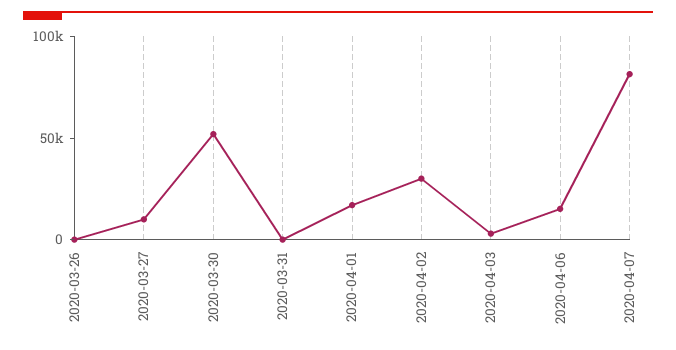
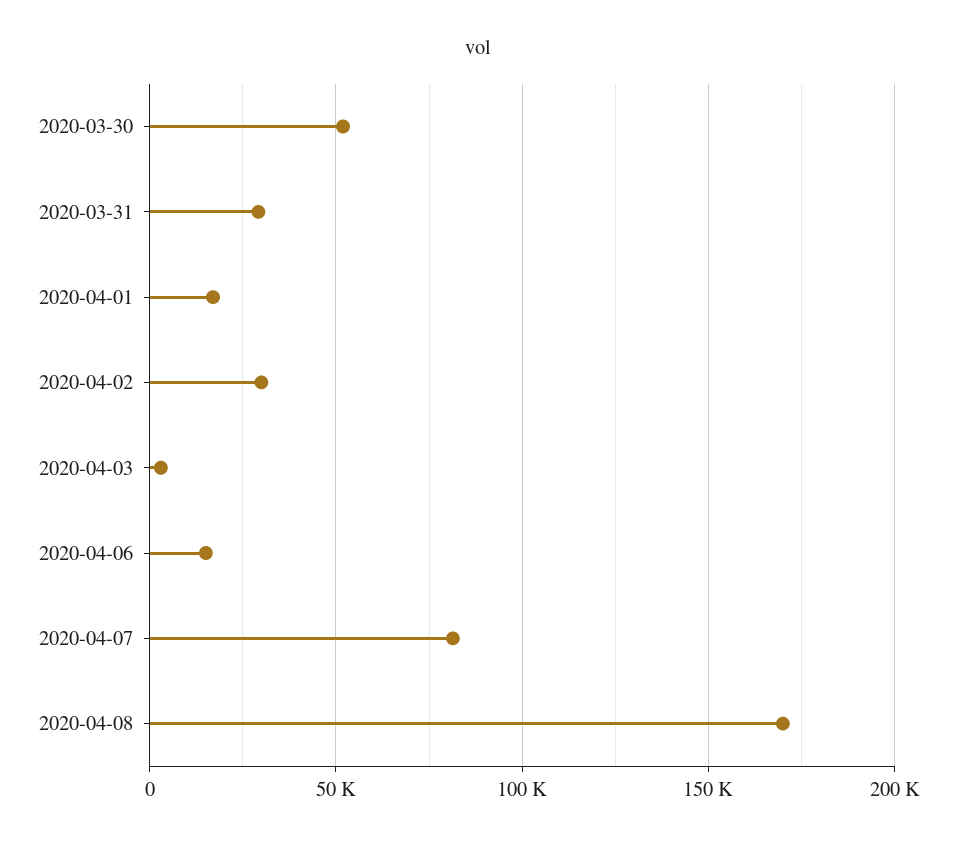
2020-03-26: 0 -> none
2020-03-27: 10000 -> none
2020-03-31: 0 -> 30000
2020-04-08: none -> 170000

